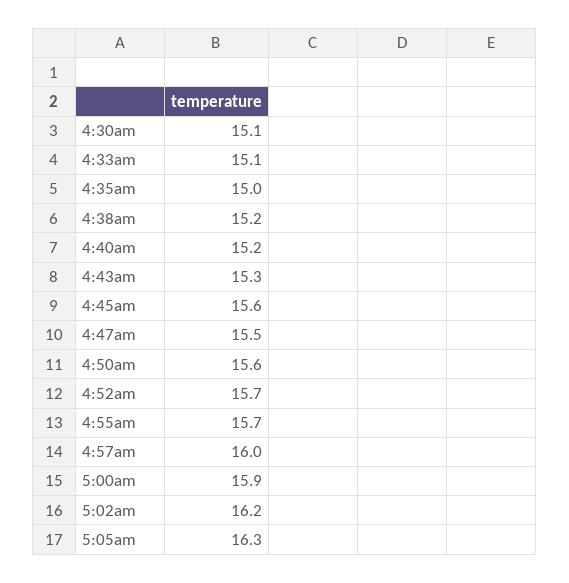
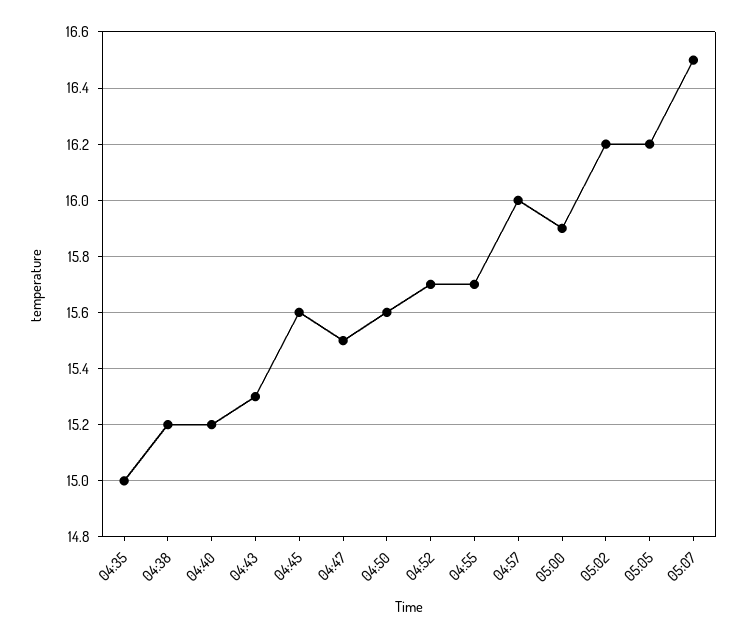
4:30am: 15.1 -> none
4:33am: 15.1 -> none
5:05am: 16.3 -> 16.2
05:07: none -> 16.5

